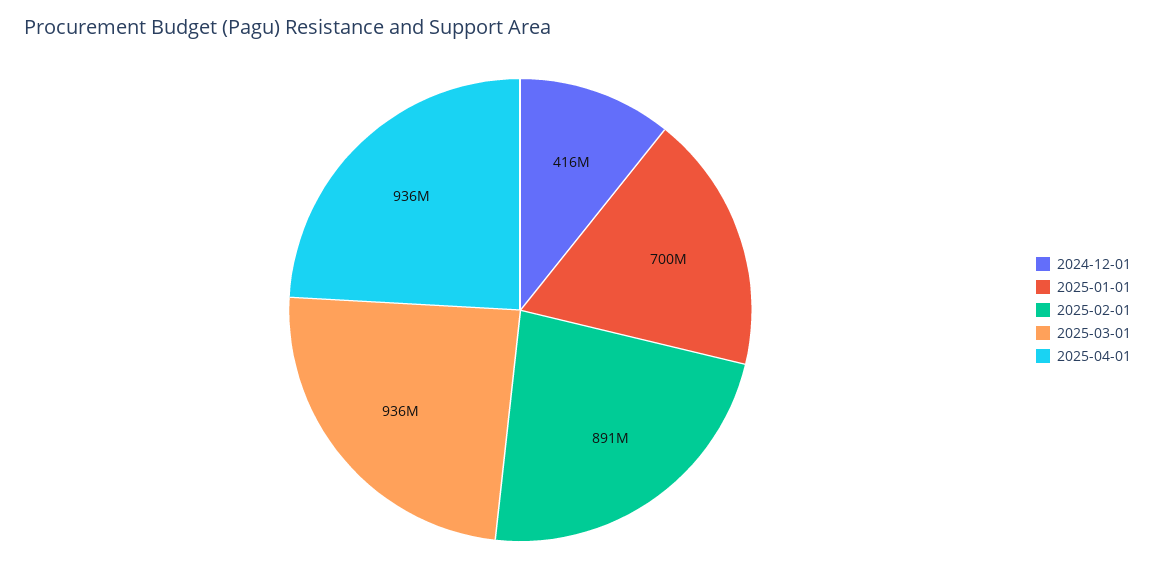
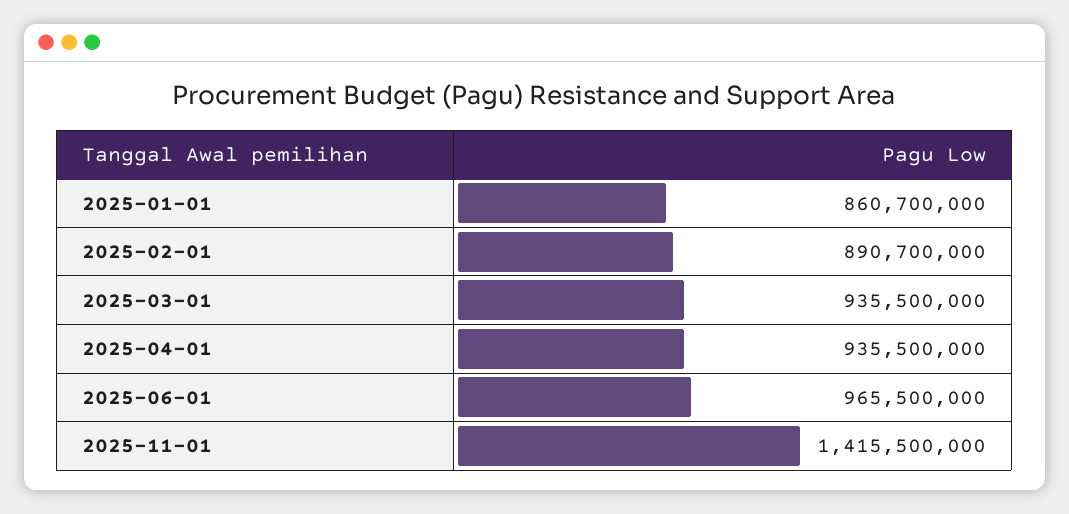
2024-12-01: 416000000 -> none
2025-01-01: 700000000 -> 860700000
2025-06-01: none -> 965500000
2025-11-01: none -> 1415500000

